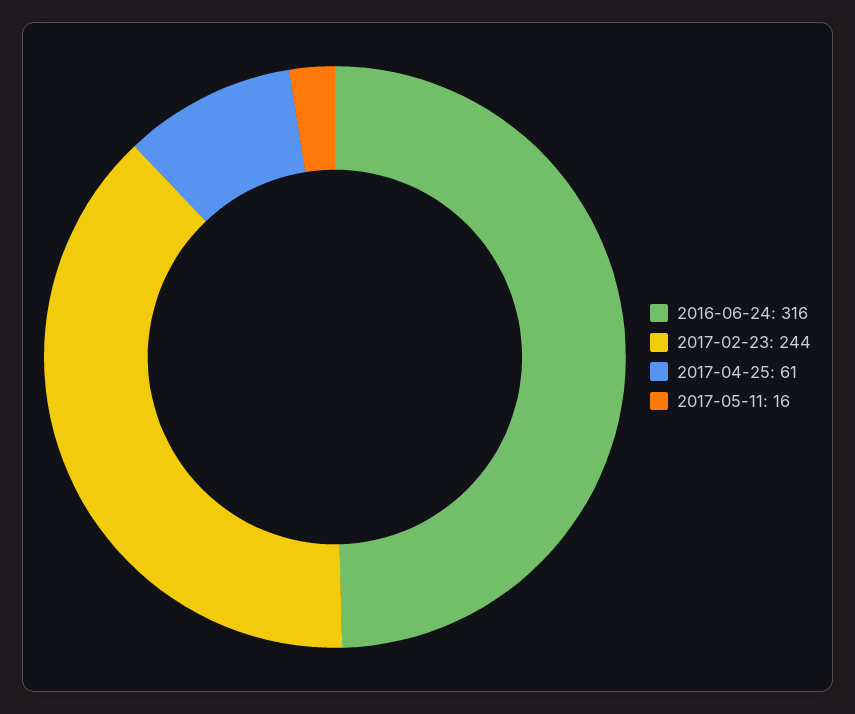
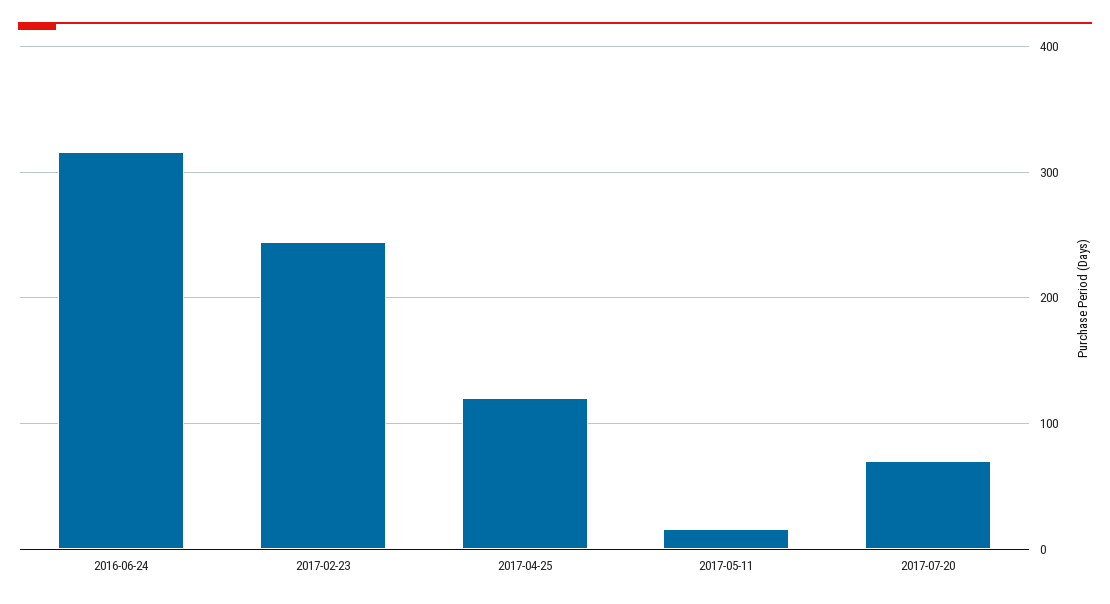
2017-04-25: 61 -> 120
2017-07-20: none -> 70

